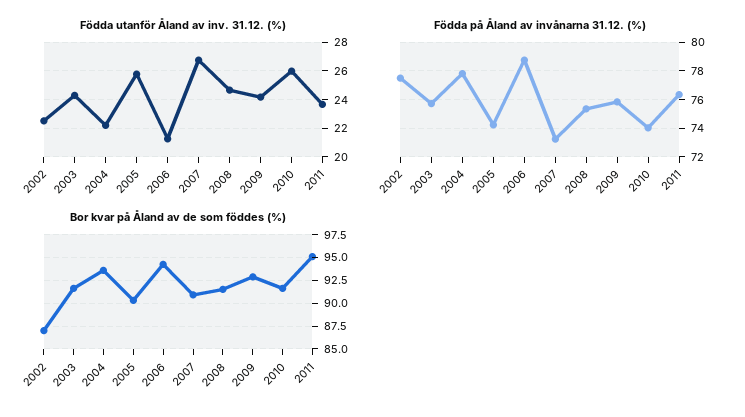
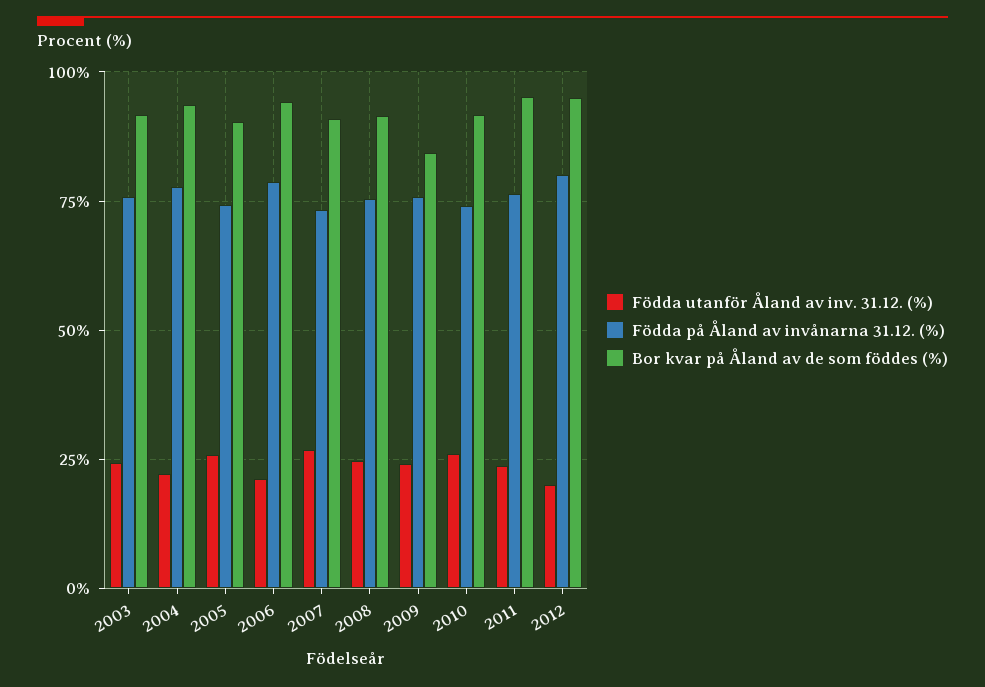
Födda utanför Åland av inv. 31.12. (%), 2002: 22.5 -> none
Födda på Åland av invånarna 31.12. (%), 2002: 77.5 -> none
Bor kvar på Åland av de som föddes (%), 2002: 87.5 -> none
Bor kvar på Åland av de som föddes (%), 2009: 92.5 -> 85
Födda utanför Åland av inv. 31.12. (%), 2012: none -> 20
Födda på Åland av invånarna 31.12. (%), 2012: none -> 80
Bor kvar på Åland av de som föddes (%), 2012: none -> 95

